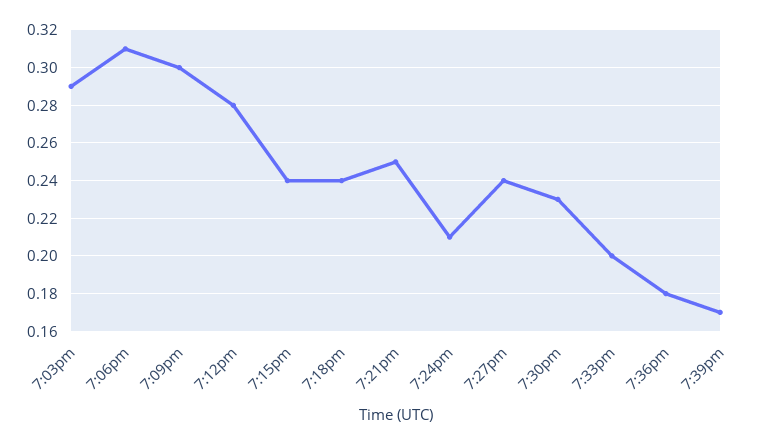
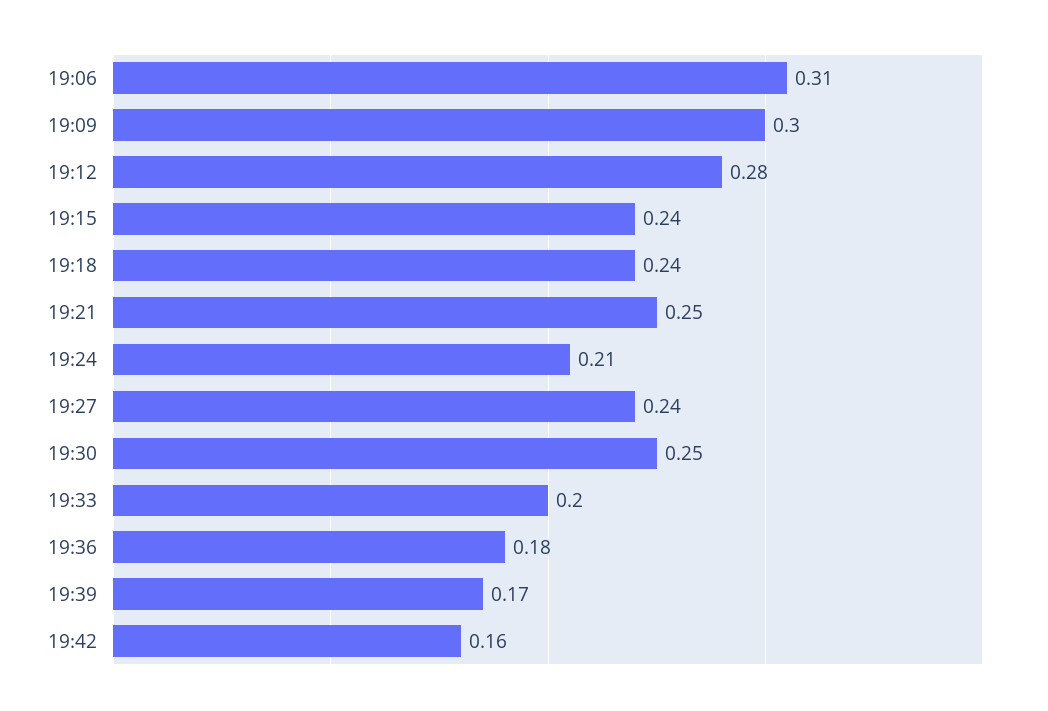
7:03pm: 0.29 -> none
7:30pm: 0.23 -> 0.25
19:42: none -> 0.16

